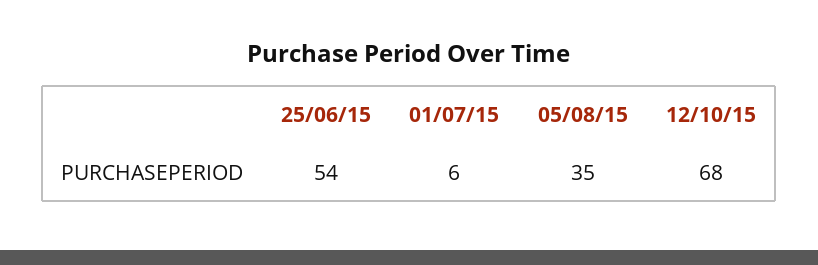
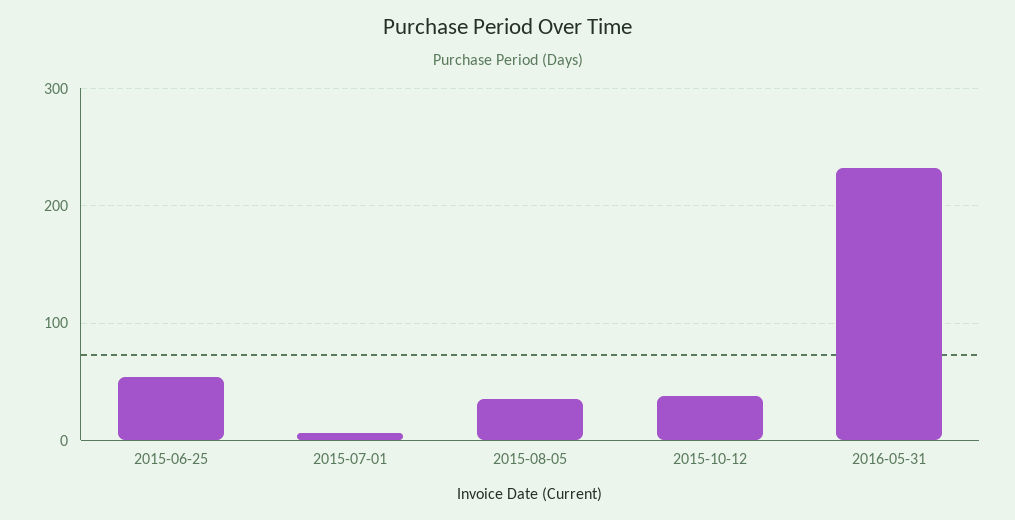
12/10/15: 68 -> 40
2016-05-31: none -> 230

